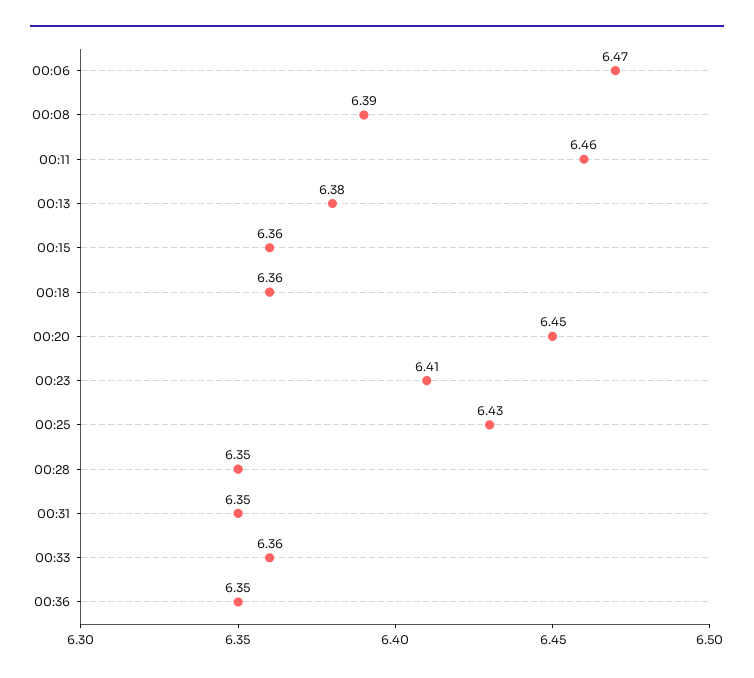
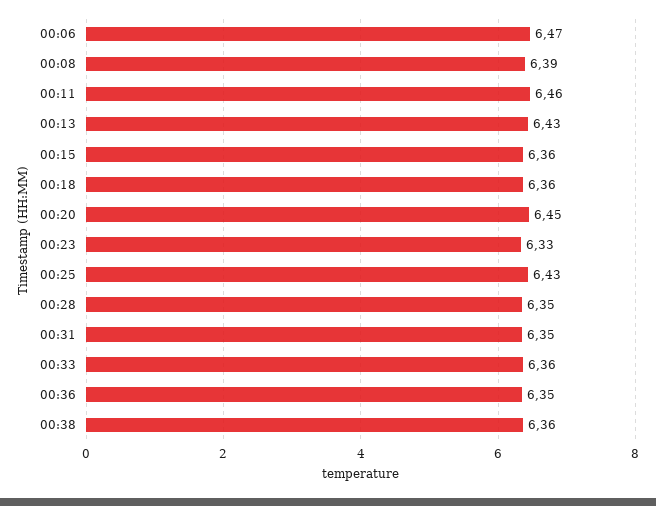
00:13: 6.38 -> 6.43
00:23: 6.41 -> 6.33
00:38: none -> 6.36

